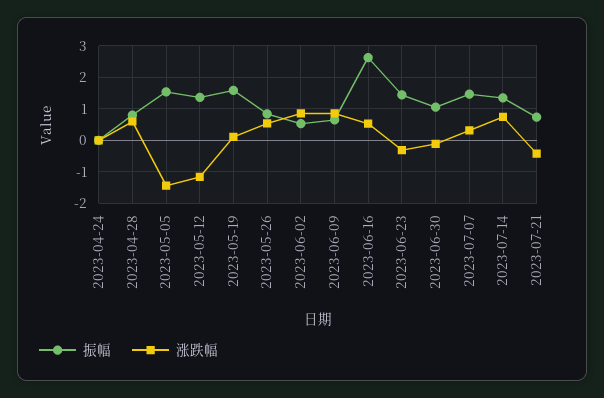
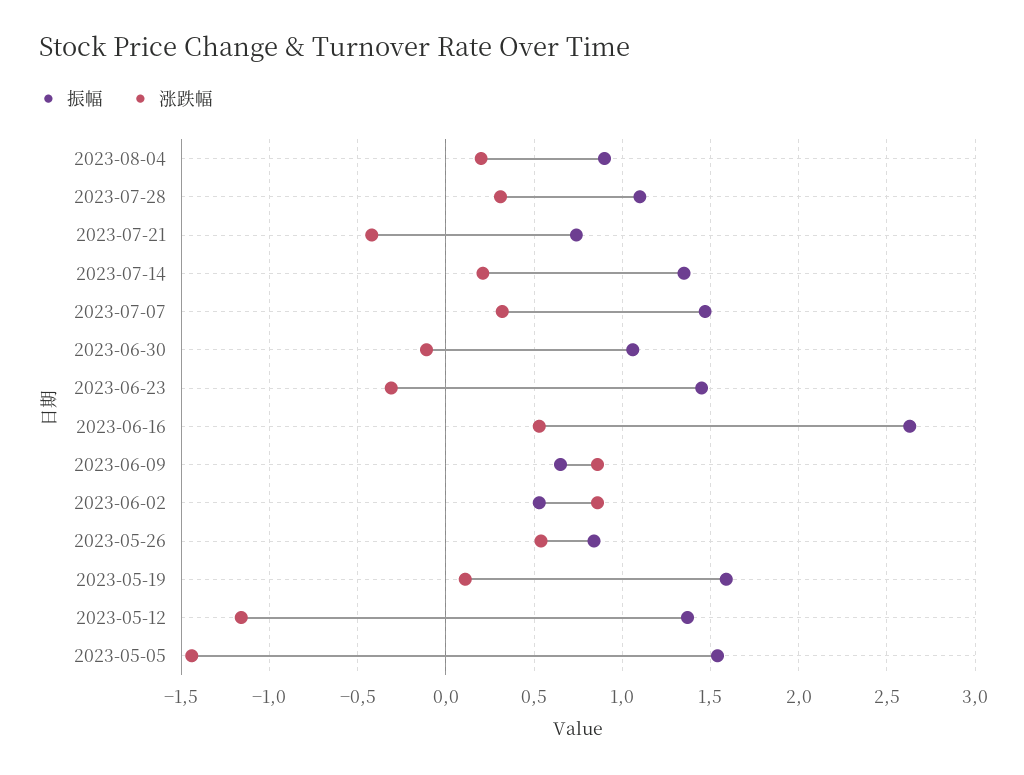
振幅, 2023-04-24: 0 -> none
涨跌幅, 2023-04-24: 0 -> none
振幅, 2023-04-28: 0.8 -> none
涨跌幅, 2023-04-28: 0.6 -> none
涨跌幅, 2023-07-14: 0.8 -> 0.2
振幅, 2023-08-04: none -> 0.9
涨跌幅, 2023-08-04: none -> 0.2
振幅, 2023-07-28: none -> 1.1
涨跌幅, 2023-07-28: none -> 0.3

